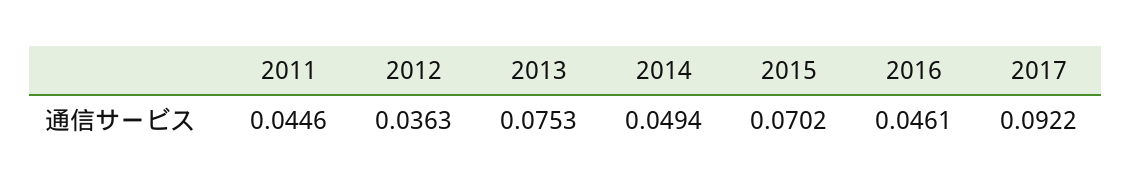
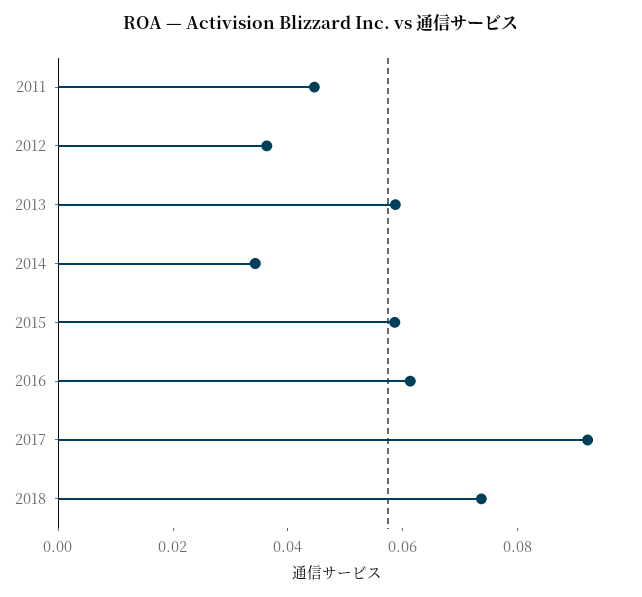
2013: 0.0753 -> 0.06
2014: 0.0494 -> 0.035
2015: 0.0702 -> 0.06
2016: 0.0461 -> 0.06
2018: none -> 0.075

